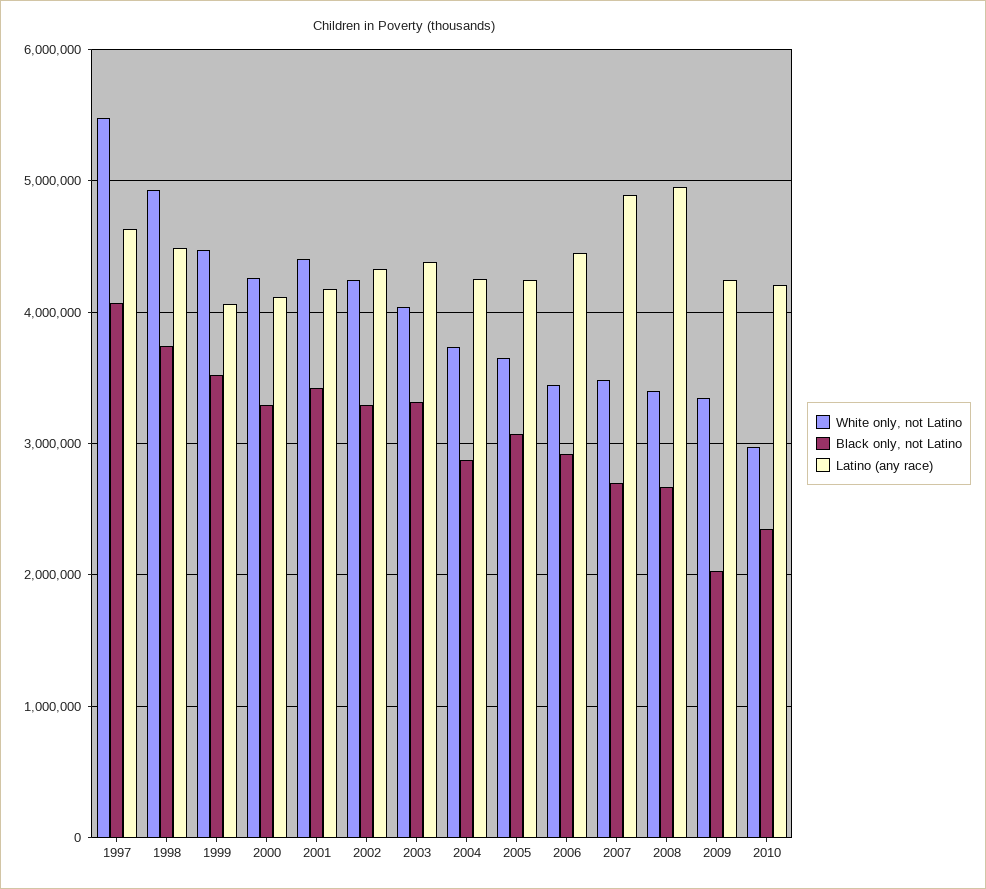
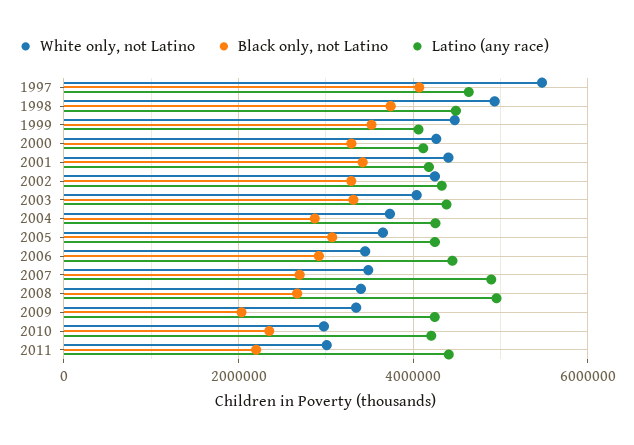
White only, not Latino, 2011: none -> 3000000
Black only, not Latino, 2011: none -> 2200000
Latino (any race), 2011: none -> 4400000

